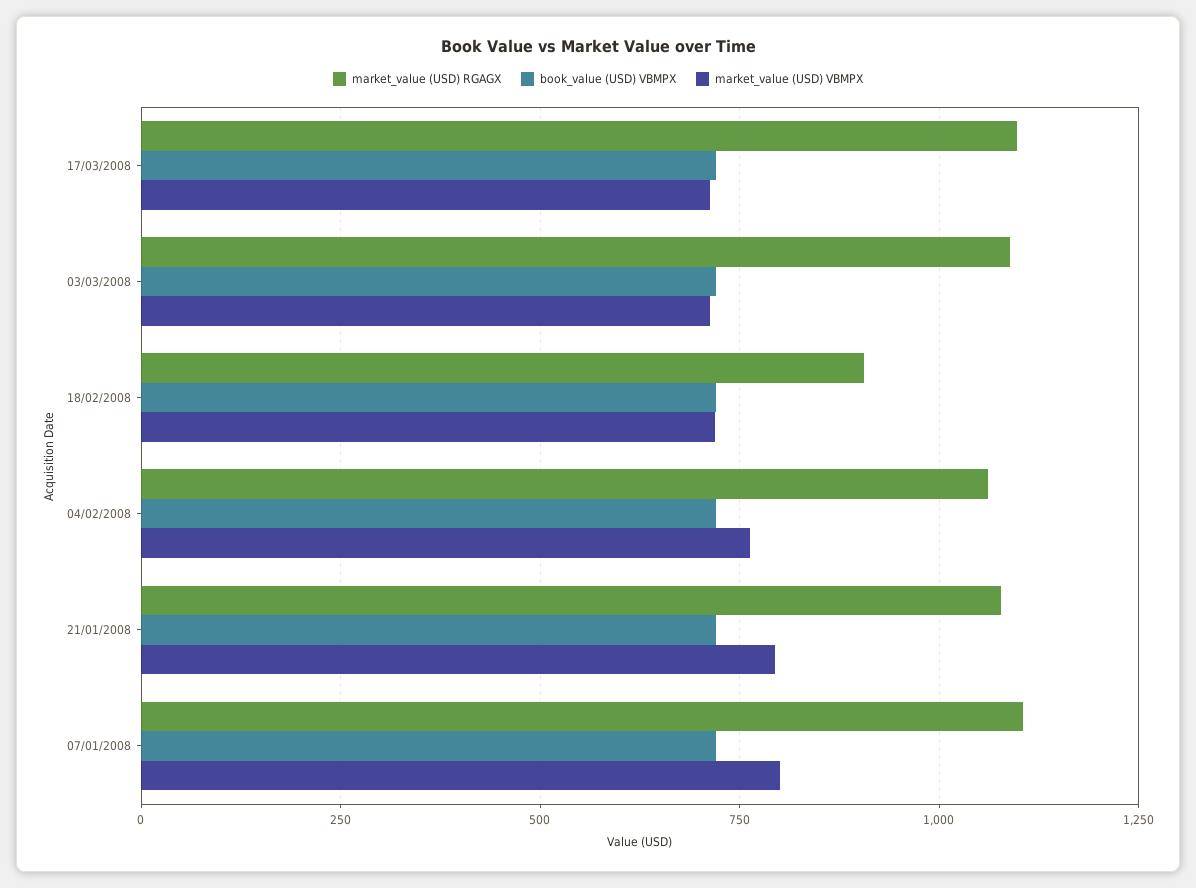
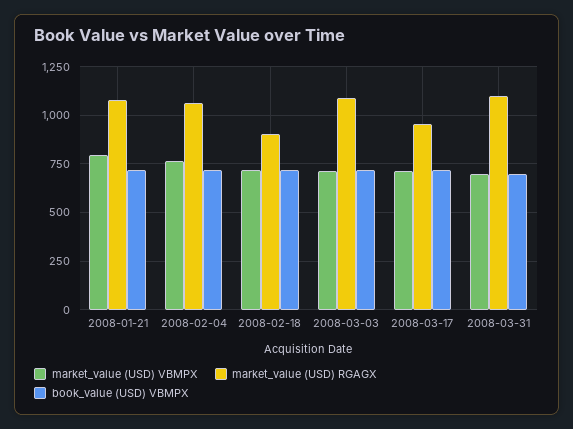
market_value (USD) RGAGX, 17/03/2008: 1100 -> 950
market_value (USD) RGAGX, 07/01/2008: 1100 -> none
book_value (USD) VBMPX, 07/01/2008: 725 -> none
market_value (USD) VBMPX, 07/01/2008: 800 -> none
market_value (USD) VBMPX, 2008-03-31: none -> 700
market_value (USD) RGAGX, 2008-03-31: none -> 1100
book_value (USD) VBMPX, 2008-03-31: none -> 700

